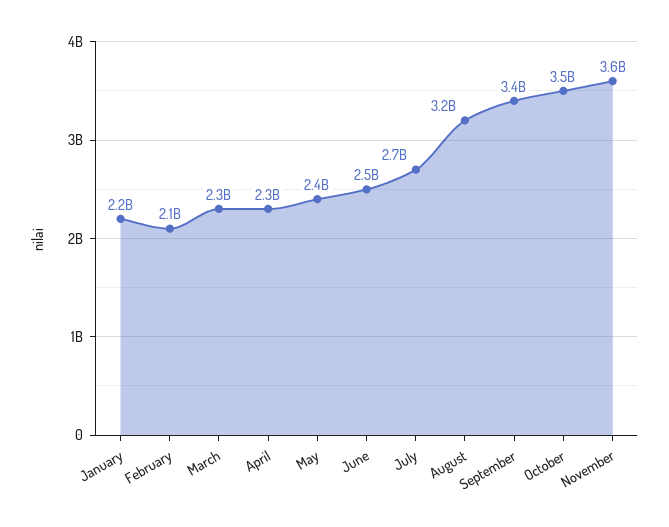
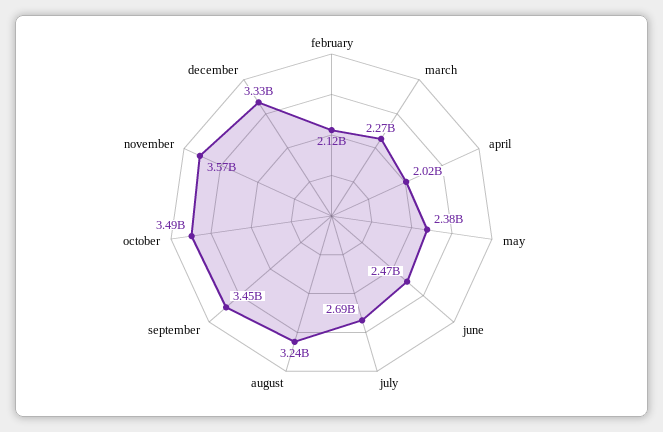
January: 2200000000 -> none
April: 2300000000 -> 2020000000
december: none -> 3330000000

